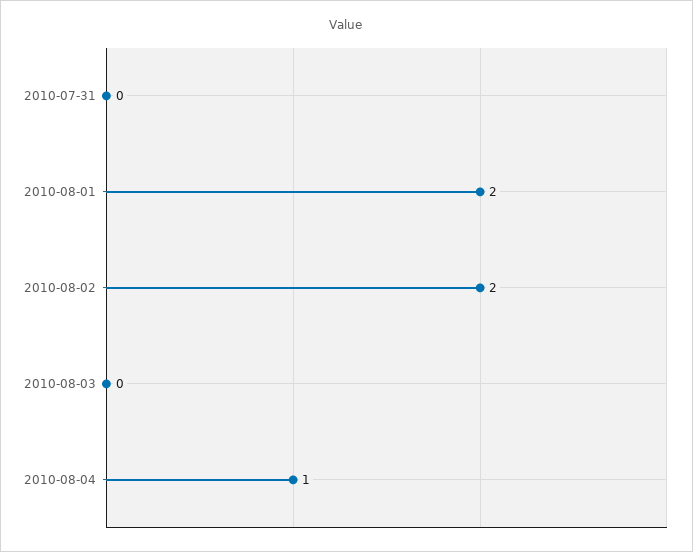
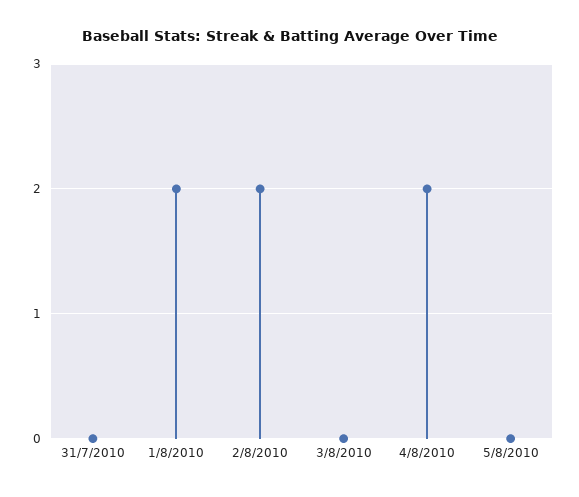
2010-08-04: 1 -> 2
5/8/2010: none -> 0

